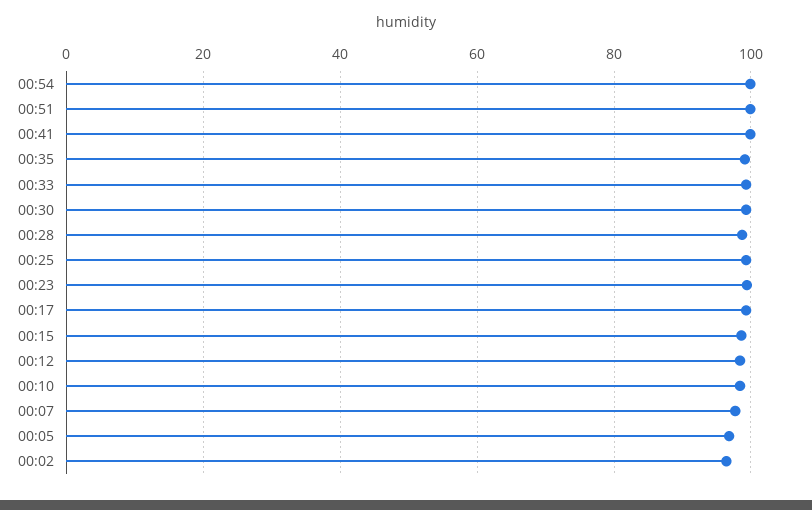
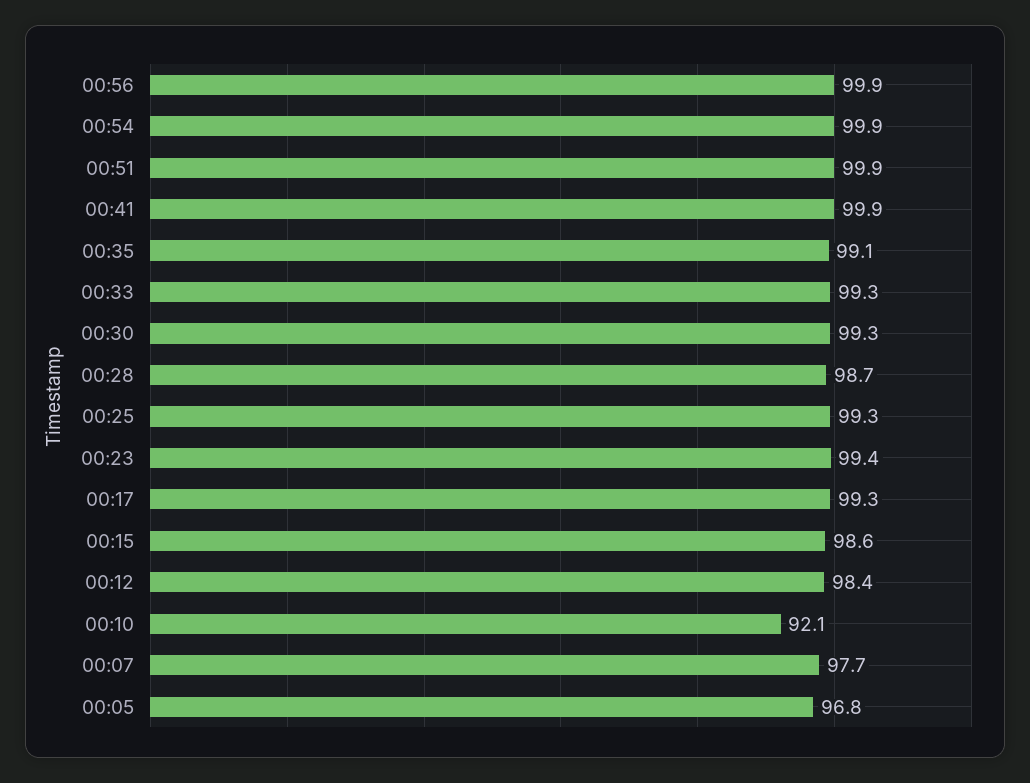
00:10: 98 -> 92.1
00:02: 96 -> none
00:56: none -> 99.9

